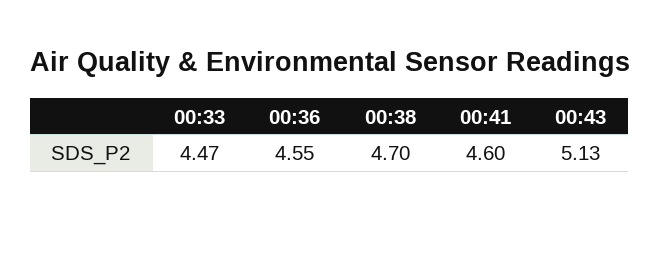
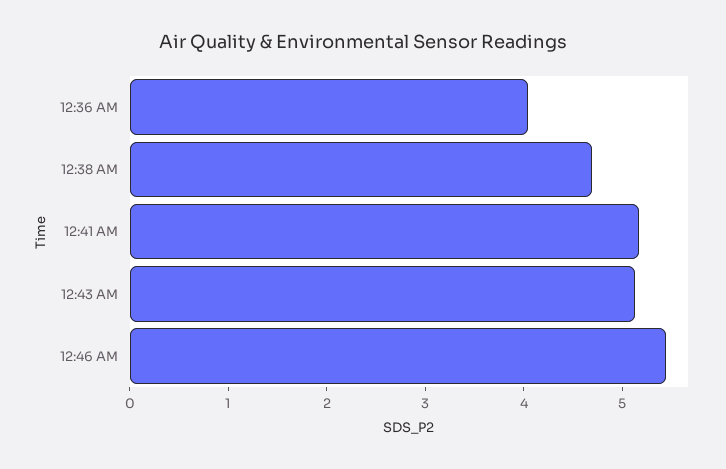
00:33: 4.47 -> none
00:36: 4.55 -> 4
00:41: 4.6 -> 5.2
12:46 AM: none -> 5.4

